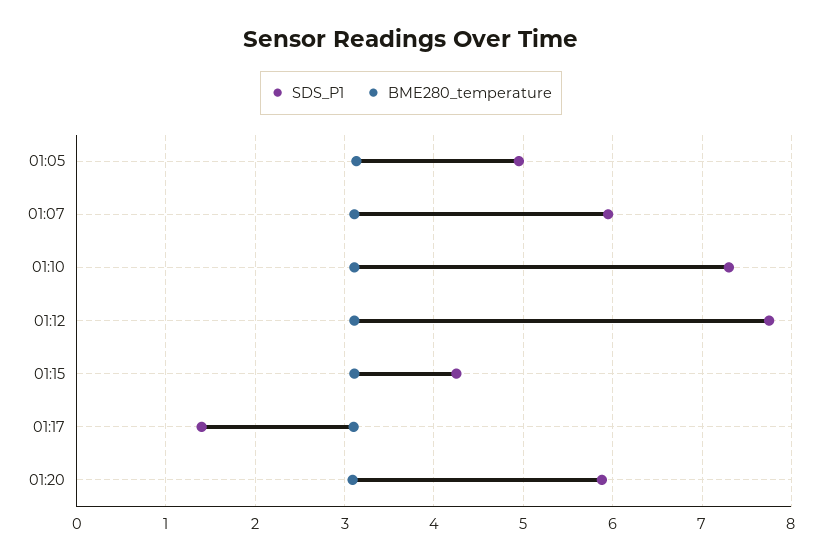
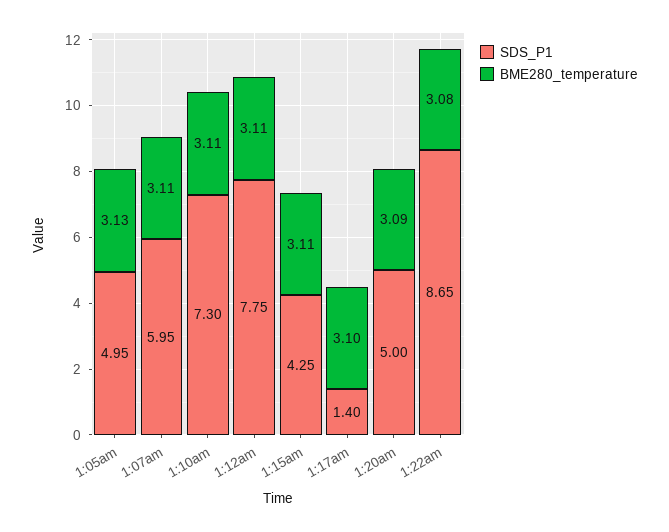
SDS_P1, 01:20: 5.9 -> 5
SDS_P1, 1:22am: none -> 8.65
BME280_temperature, 1:22am: none -> 3.08

